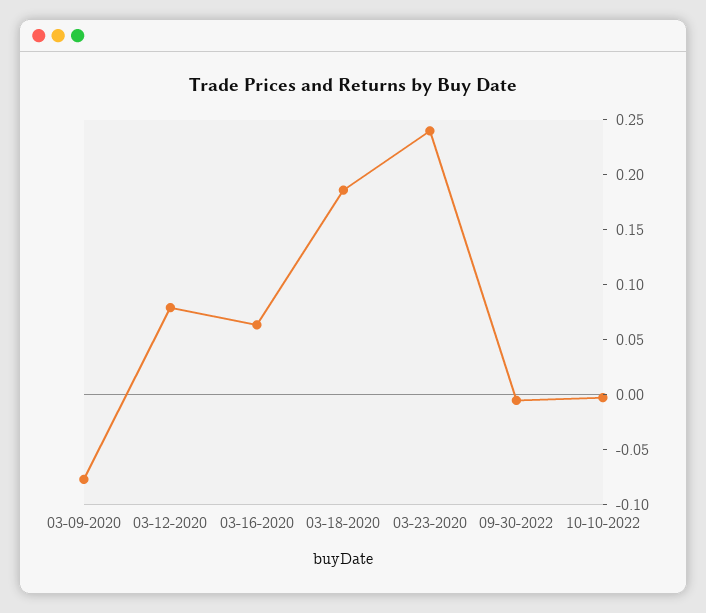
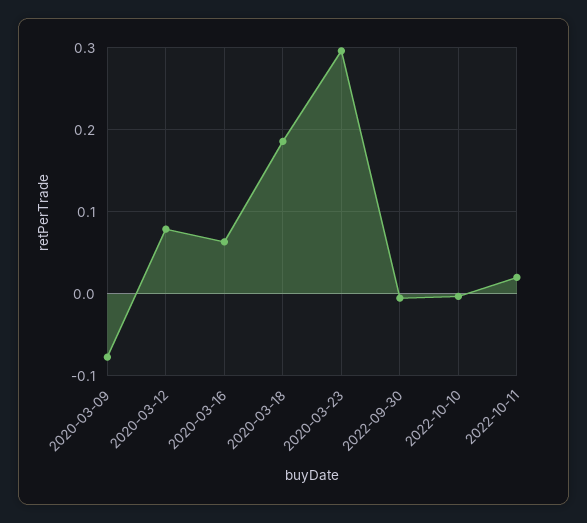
03-23-2020: 0.24 -> 0.3
2022-10-11: none -> 0.02

